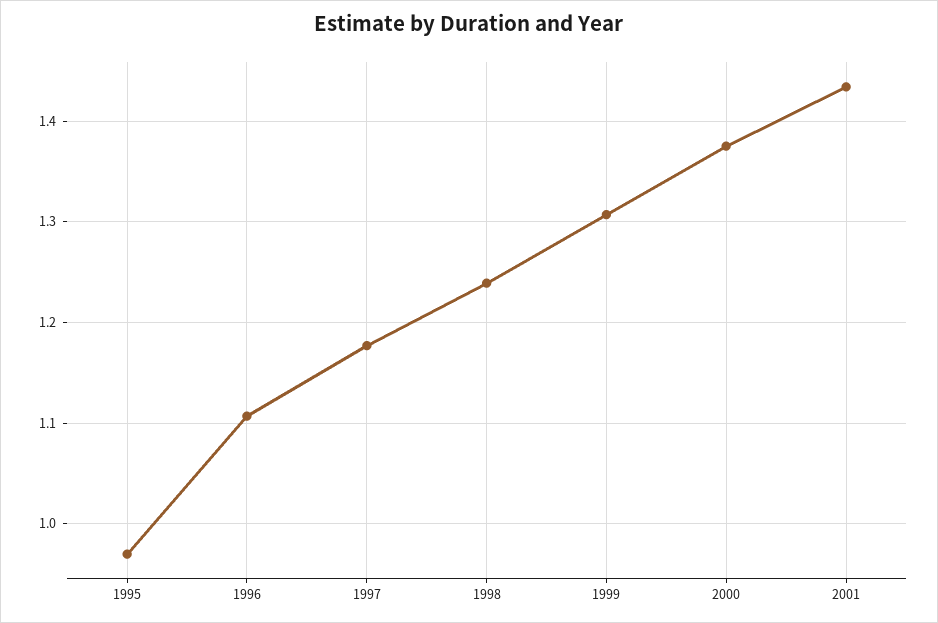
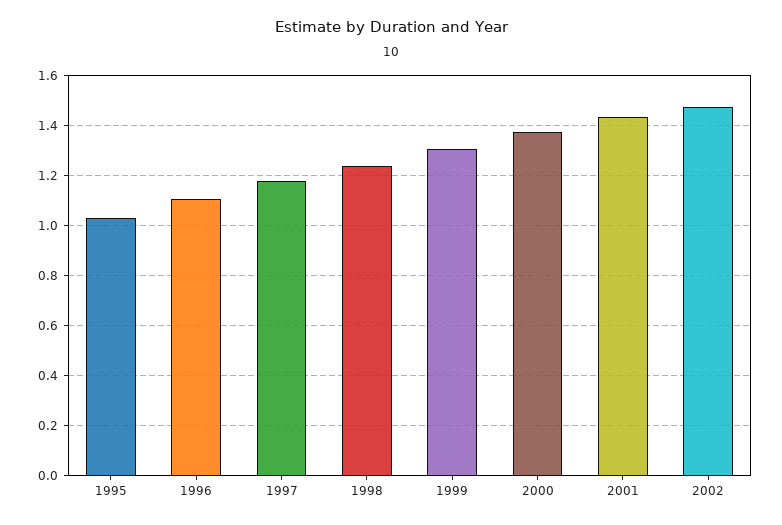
1995: 0.97 -> 1.025
2002: none -> 1.475

